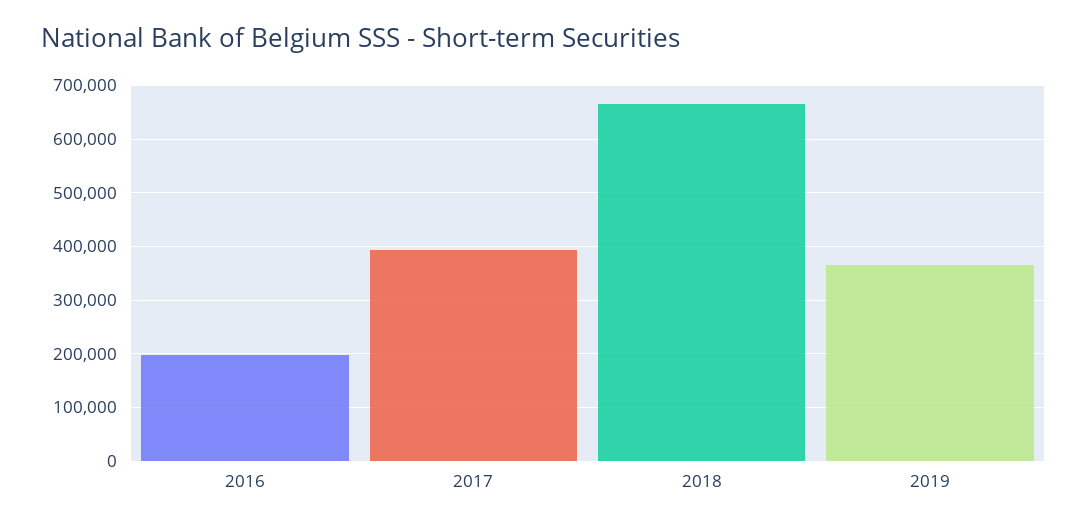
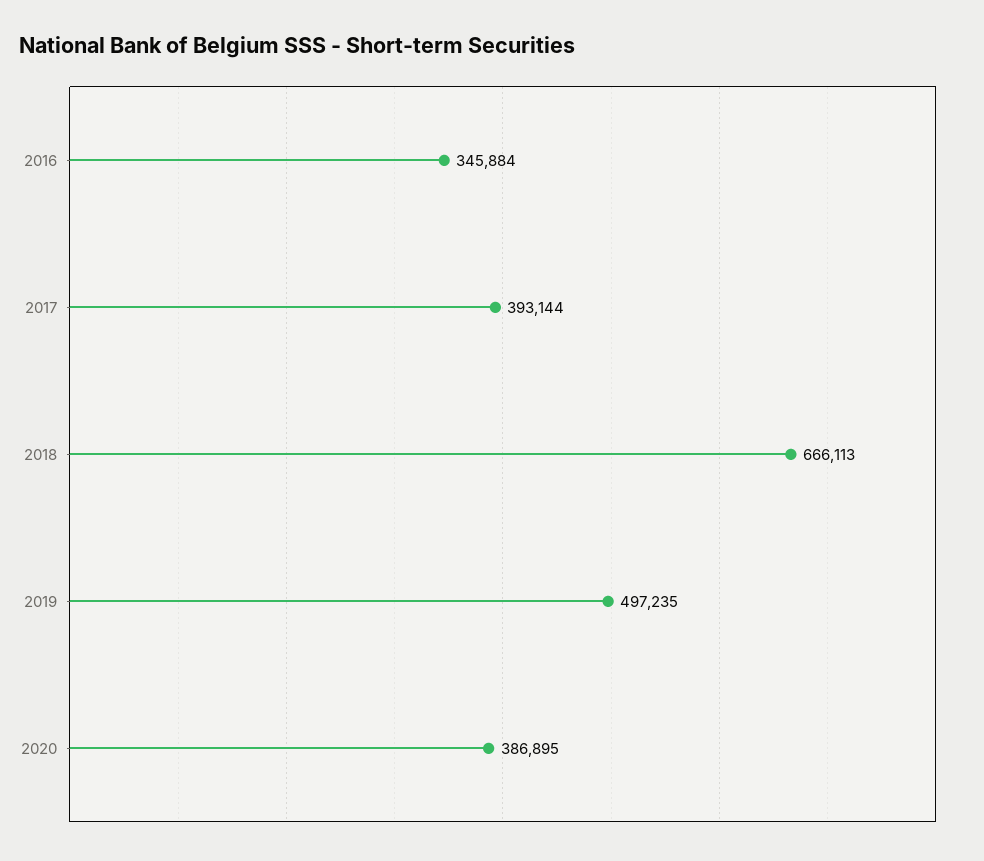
2016: 200000 -> 345884
2019: 360000 -> 497235
2020: none -> 386895

